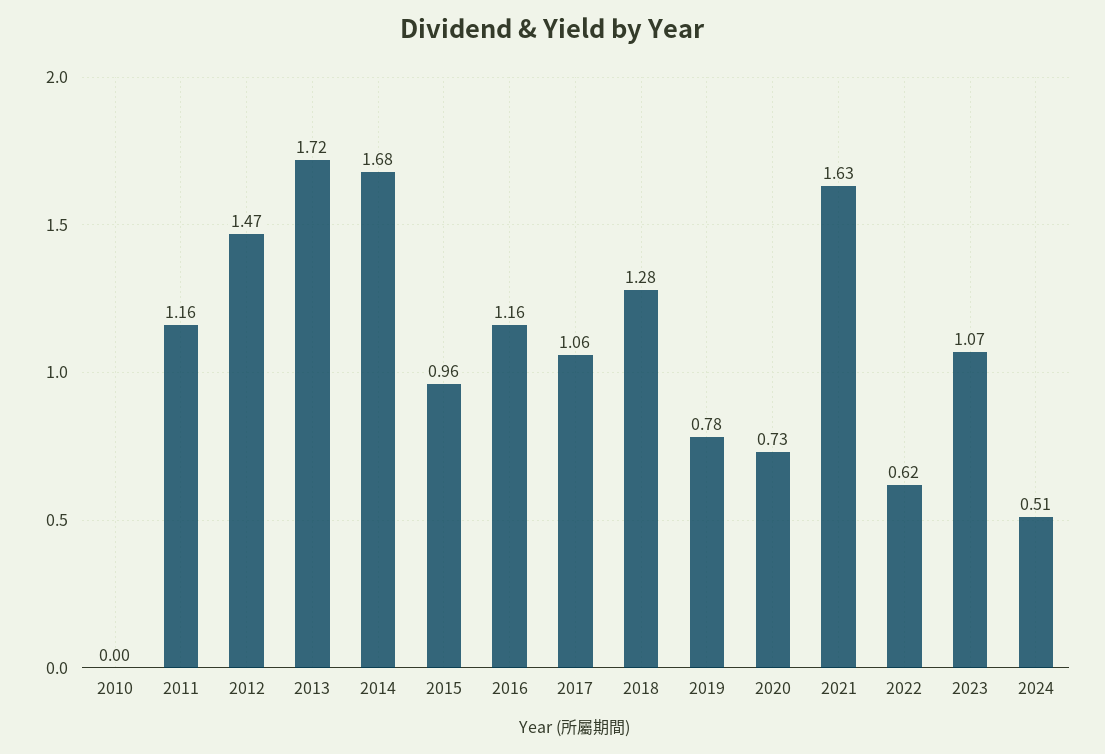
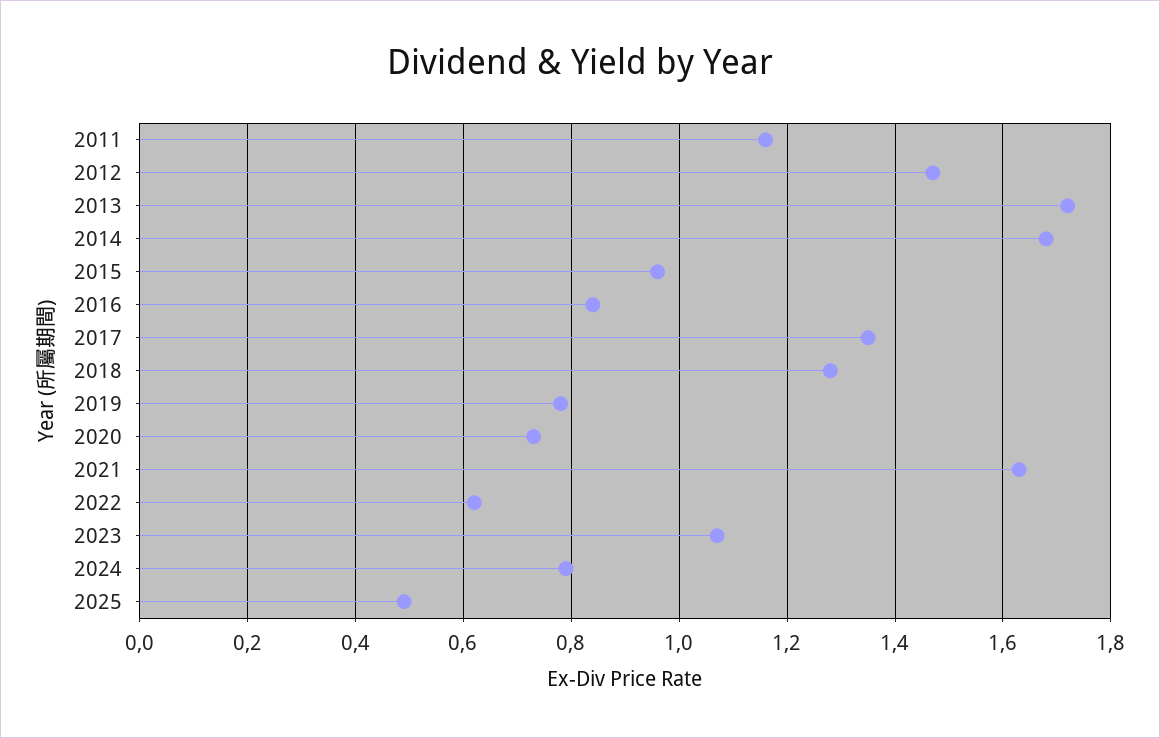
2010: 0 -> none
2016: 1.16 -> 0.85
2017: 1.06 -> 1.35
2024: 0.51 -> 0.8
2025: none -> 0.5

